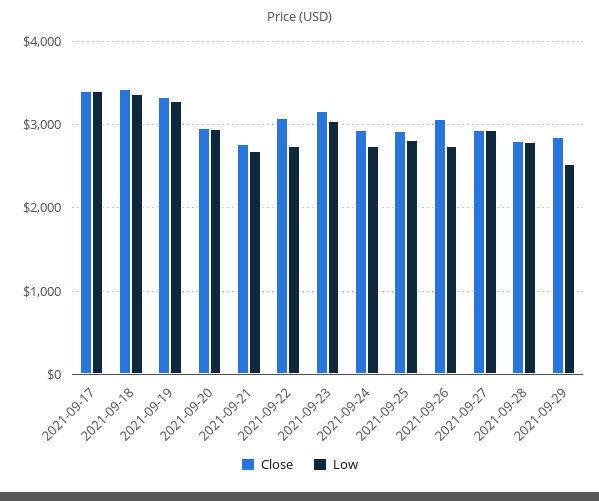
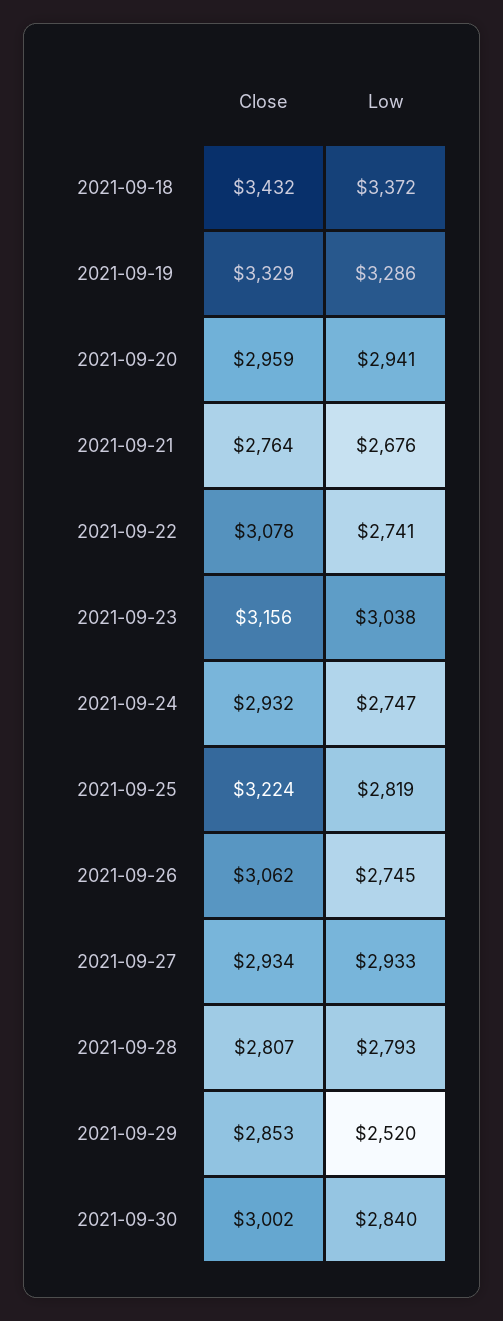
Close, 2021-09-17: 3400 -> none
Low, 2021-09-17: 3400 -> none
Close, 2021-09-25: 2900 -> 3224
Close, 2021-09-30: none -> 3002
Low, 2021-09-30: none -> 2840

